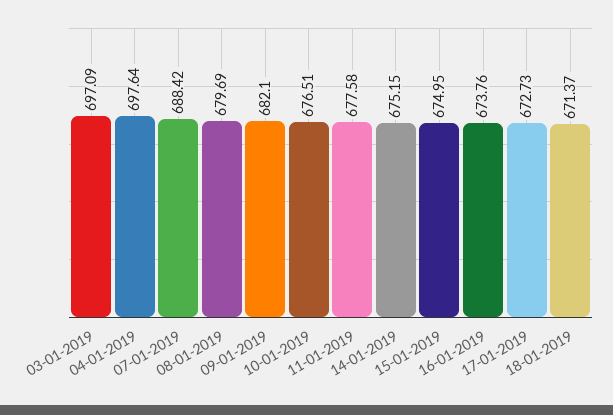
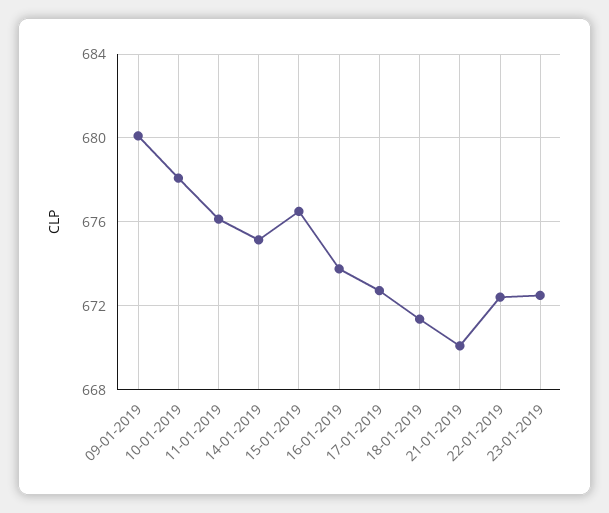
03-01-2019: 697.09 -> none
04-01-2019: 697.64 -> none
07-01-2019: 688.42 -> none
08-01-2019: 679.69 -> none
09-01-2019: 682.1 -> 680
10-01-2019: 676.51 -> 678
11-01-2019: 677.58 -> 676
15-01-2019: 674.95 -> 676.5
21-01-2019: none -> 670
22-01-2019: none -> 672.5
23-01-2019: none -> 672.5

